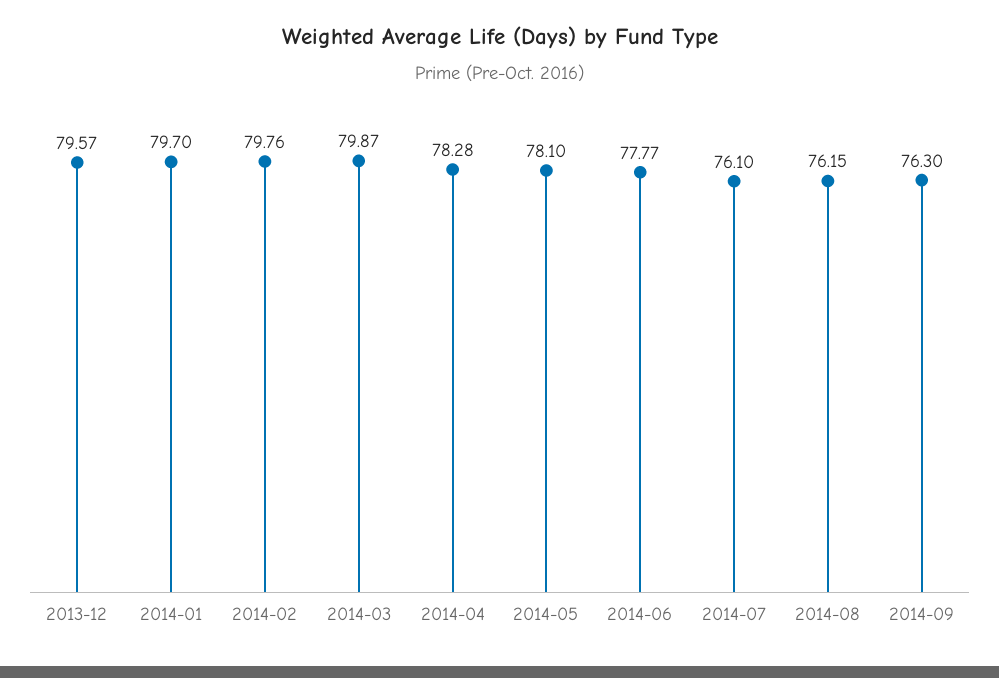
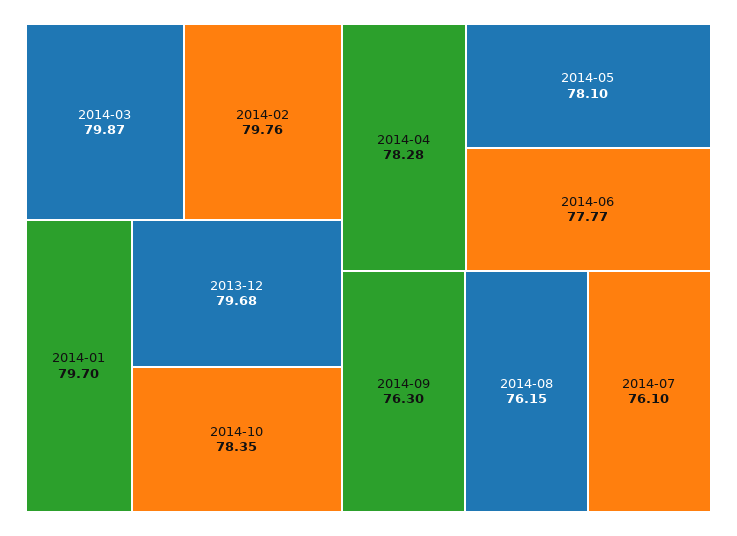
2013-12: 79.57 -> 79.68
2014-10: none -> 78.35

